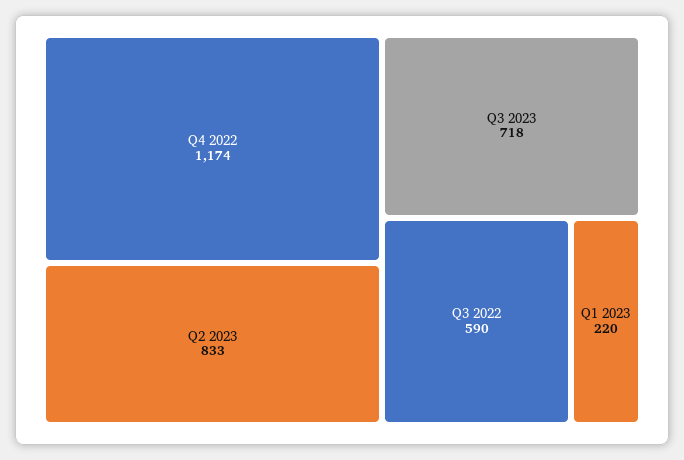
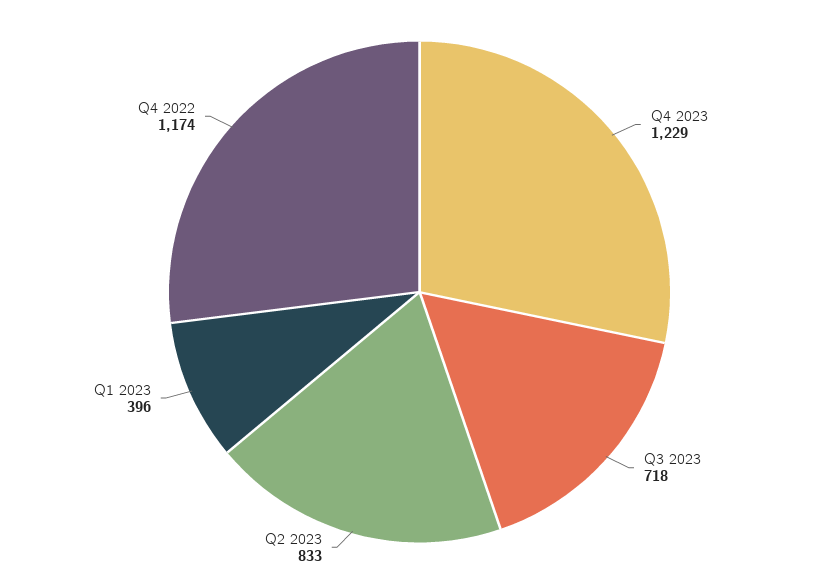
Q3 2022: 590 -> none
Q1 2023: 220 -> 396
Q4 2023: none -> 1229

